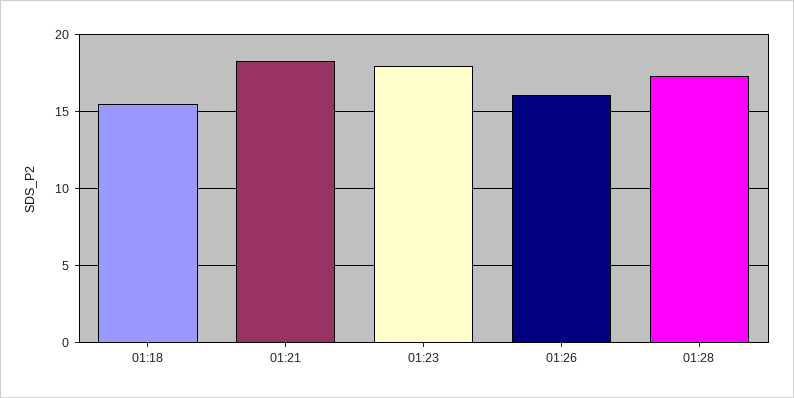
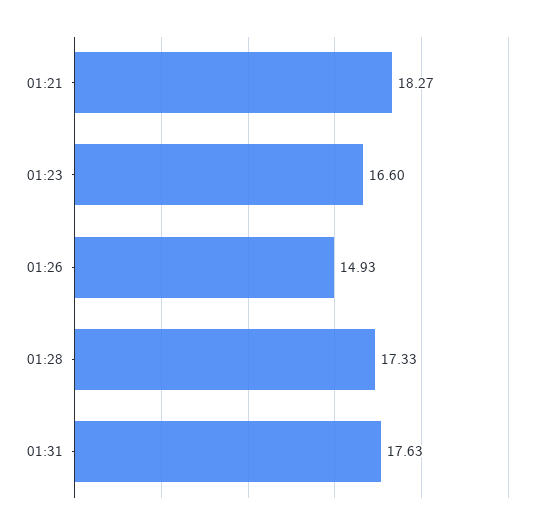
01:18: 15.5 -> none
01:23: 18 -> 16.6
01:26: 16 -> 14.93
01:31: none -> 17.63

